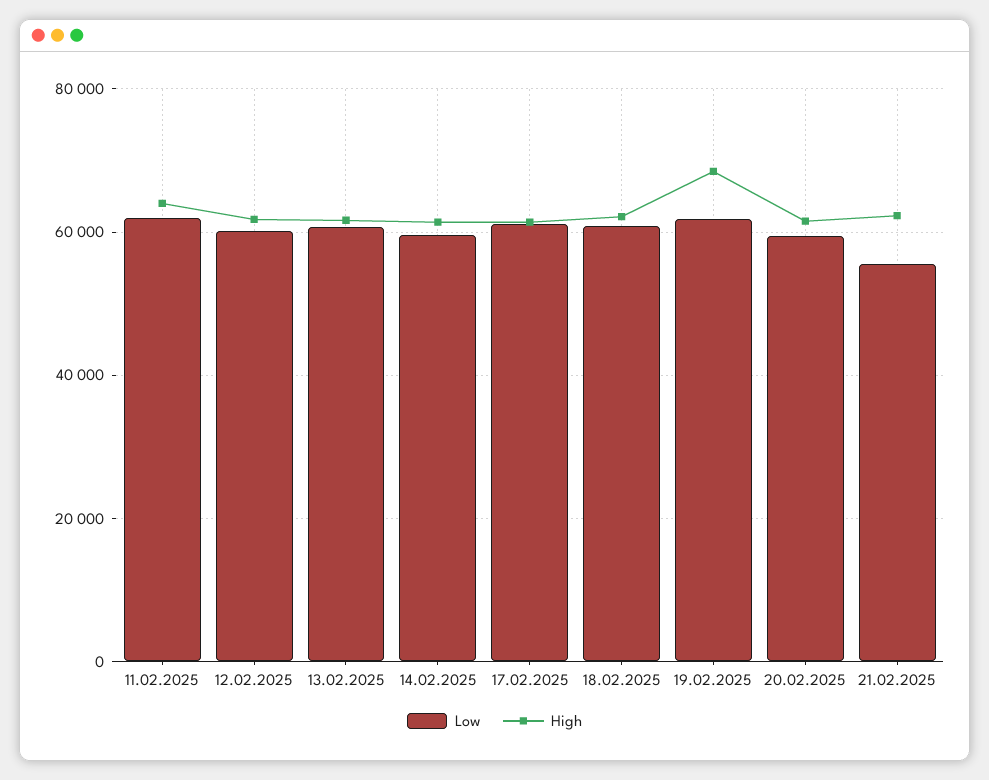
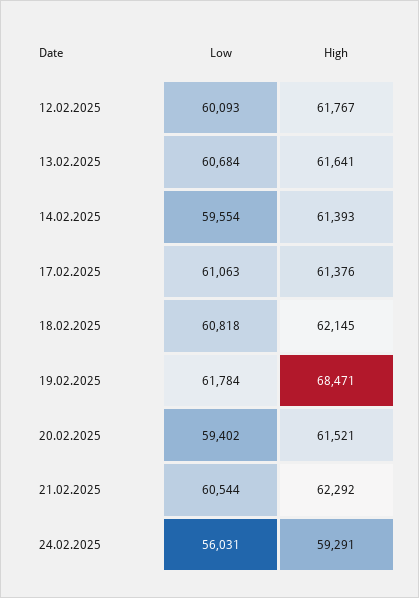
Low, 11.02.2025: 62000 -> none
High, 11.02.2025: 64000 -> none
Low, 21.02.2025: 56000 -> 60544
Low, 24.02.2025: none -> 56031
High, 24.02.2025: none -> 59291

